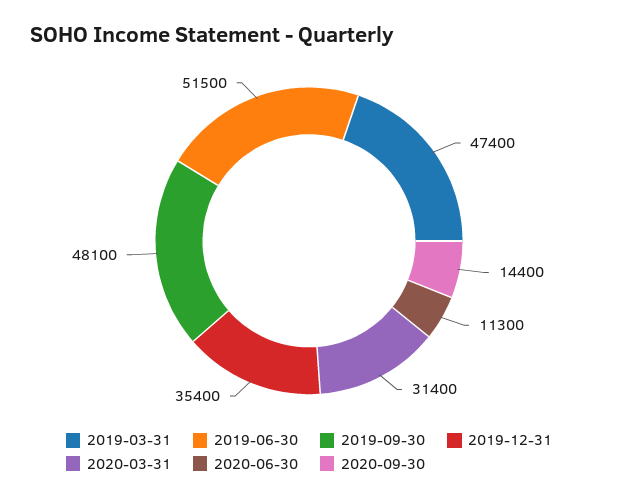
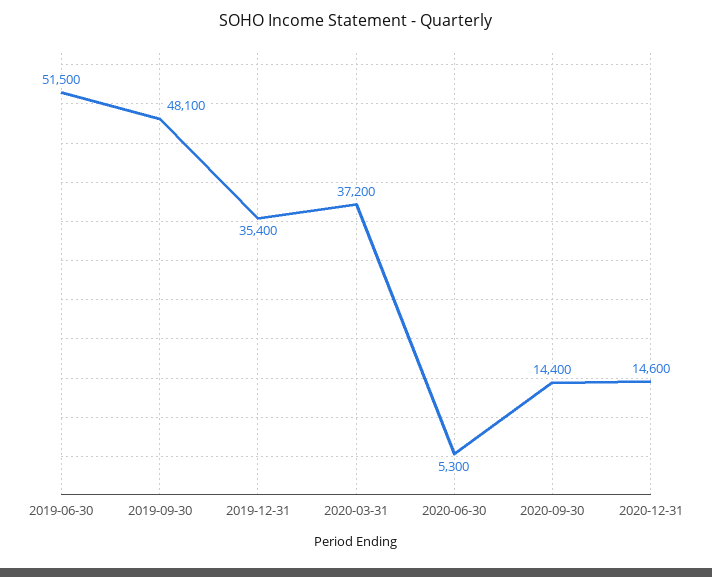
2019-03-31: 47400 -> none
2020-03-31: 31400 -> 37200
2020-06-30: 11300 -> 5300
2020-12-31: none -> 14600

